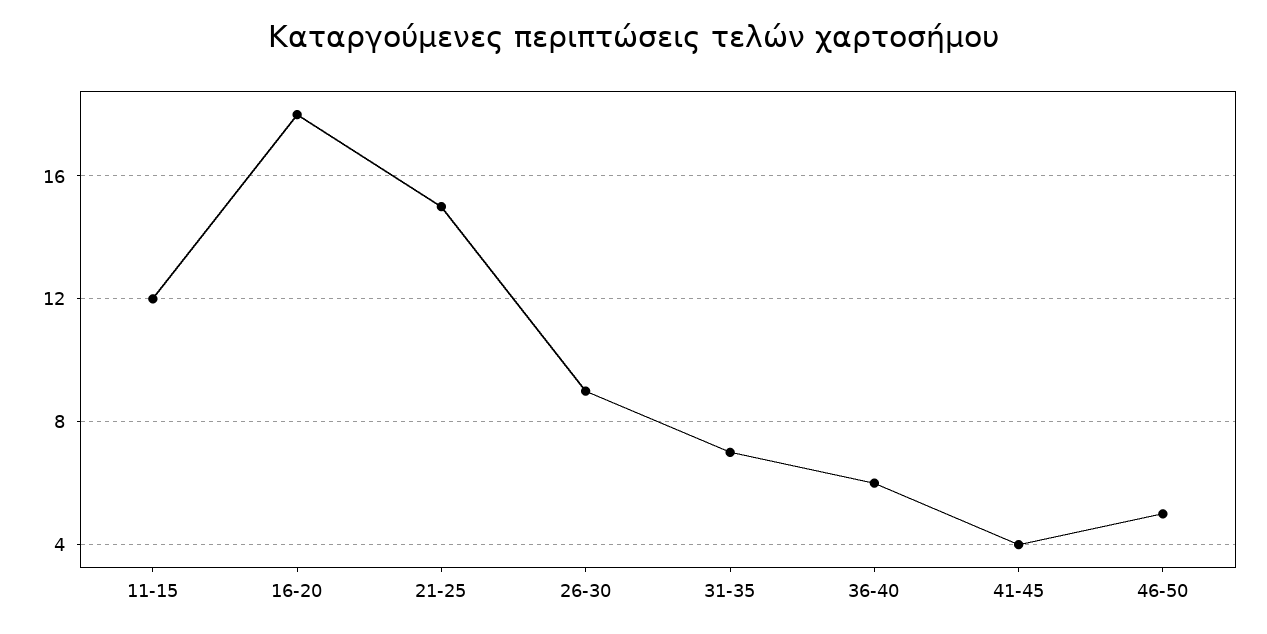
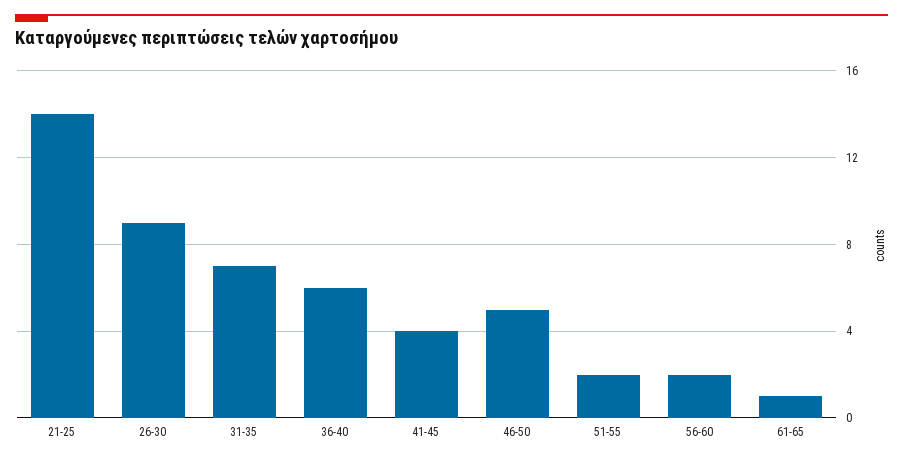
11-15: 12 -> none
16-20: 18 -> none
21-25: 15 -> 14
51-55: none -> 2
56-60: none -> 2
61-65: none -> 1

